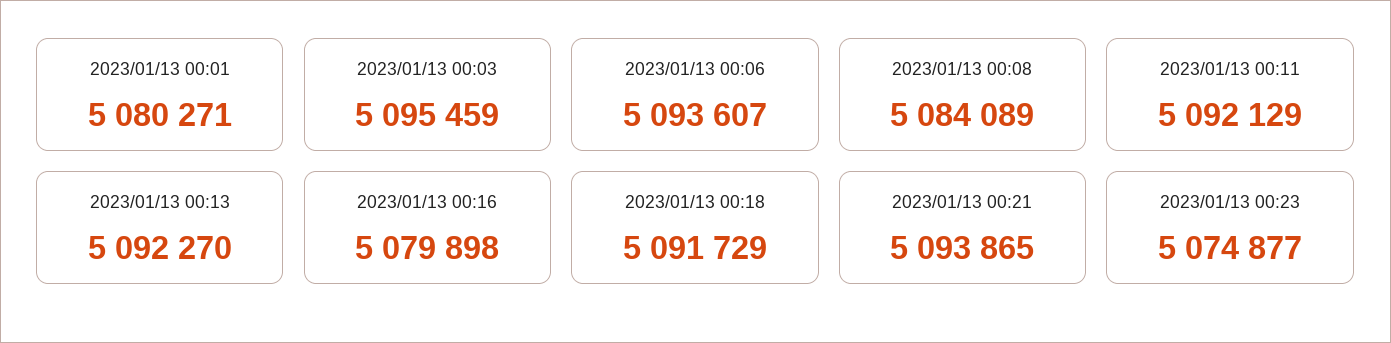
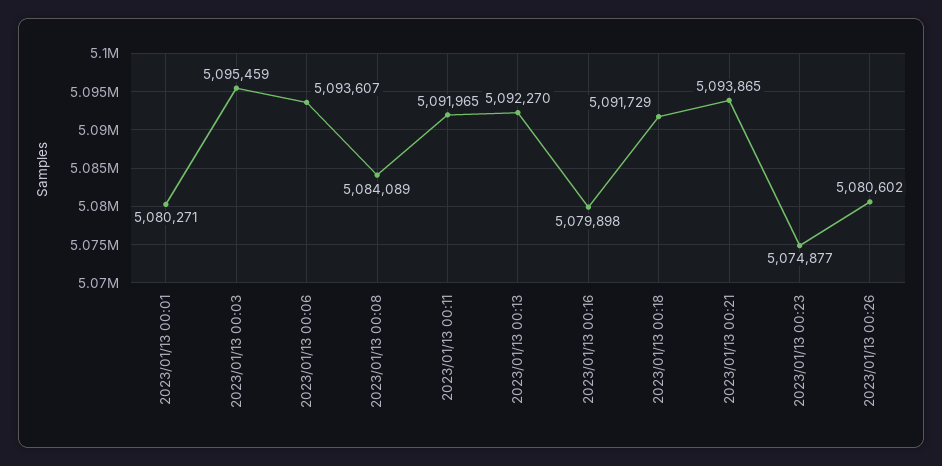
2023/01/13 00:11: 5092129 -> 5091965
2023/01/13 00:26: none -> 5080602

